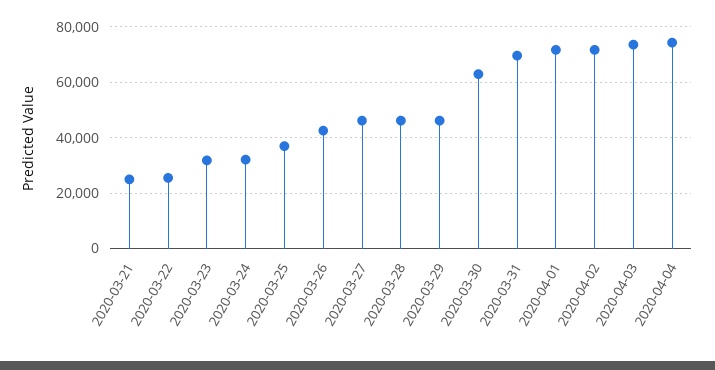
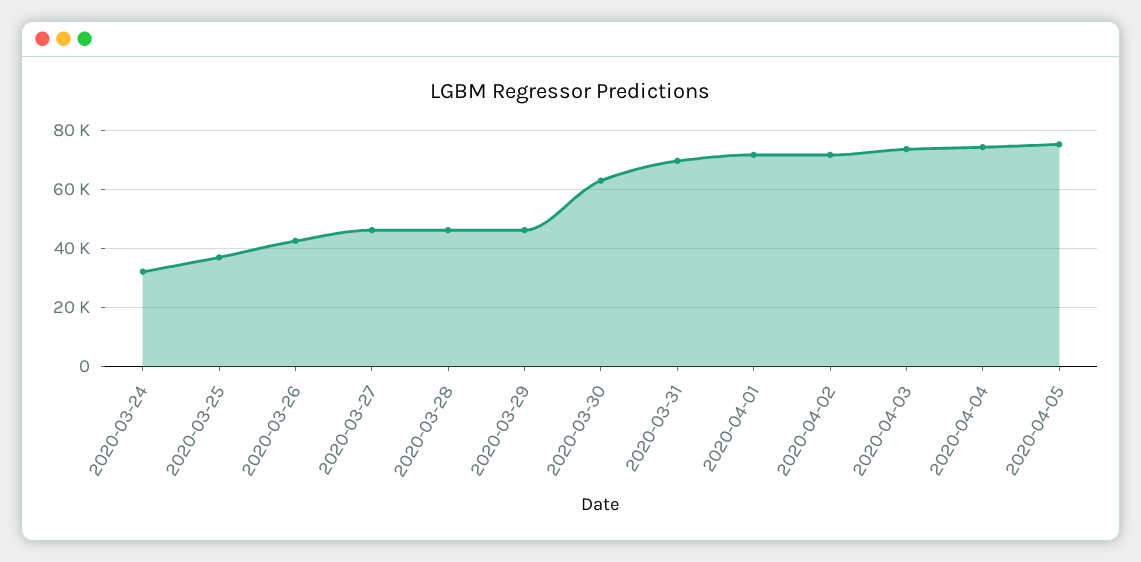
2020-03-21: 25000 -> none
2020-03-22: 25000 -> none
2020-03-23: 32500 -> none
2020-04-05: none -> 75000

